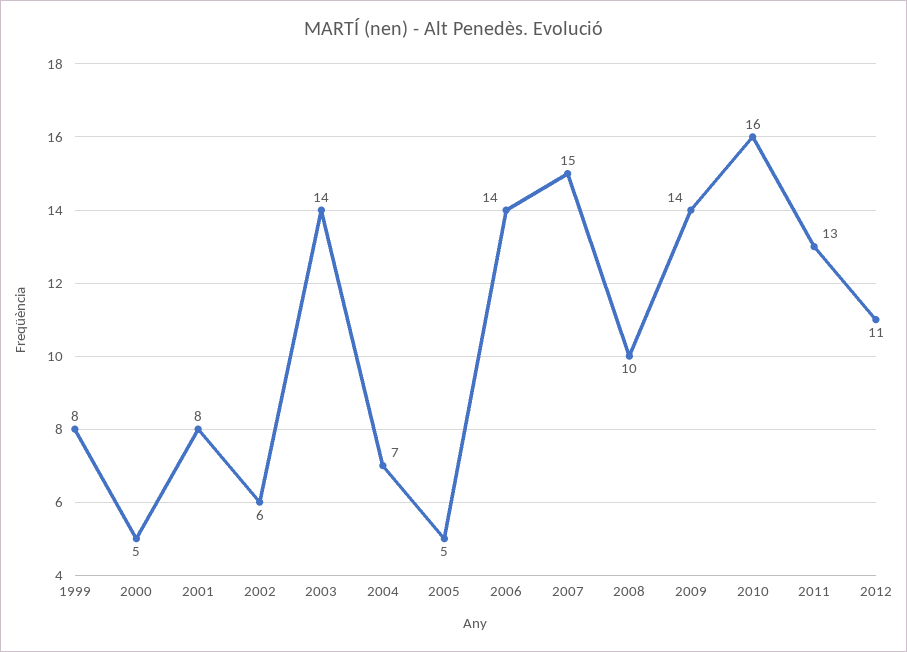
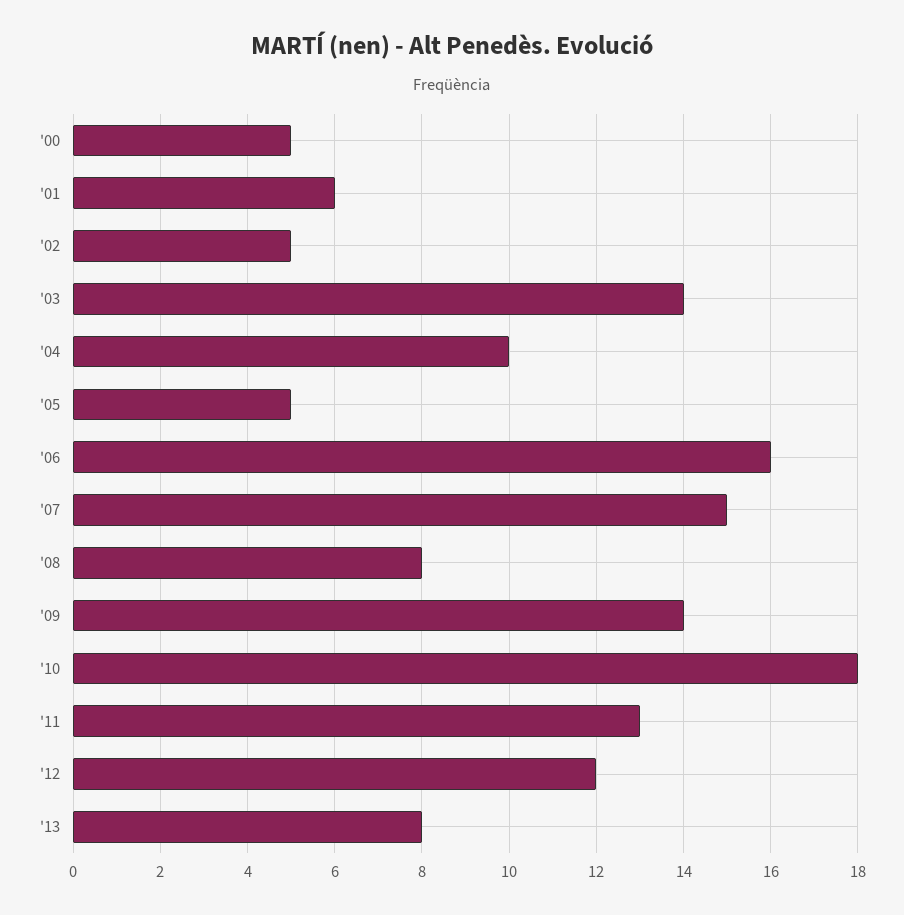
1999: 8 -> none
2001: 8 -> 6
2002: 6 -> 5
2004: 7 -> 10
2006: 14 -> 16
2008: 10 -> 8
2010: 16 -> 18
2012: 11 -> 12
'13: none -> 8

